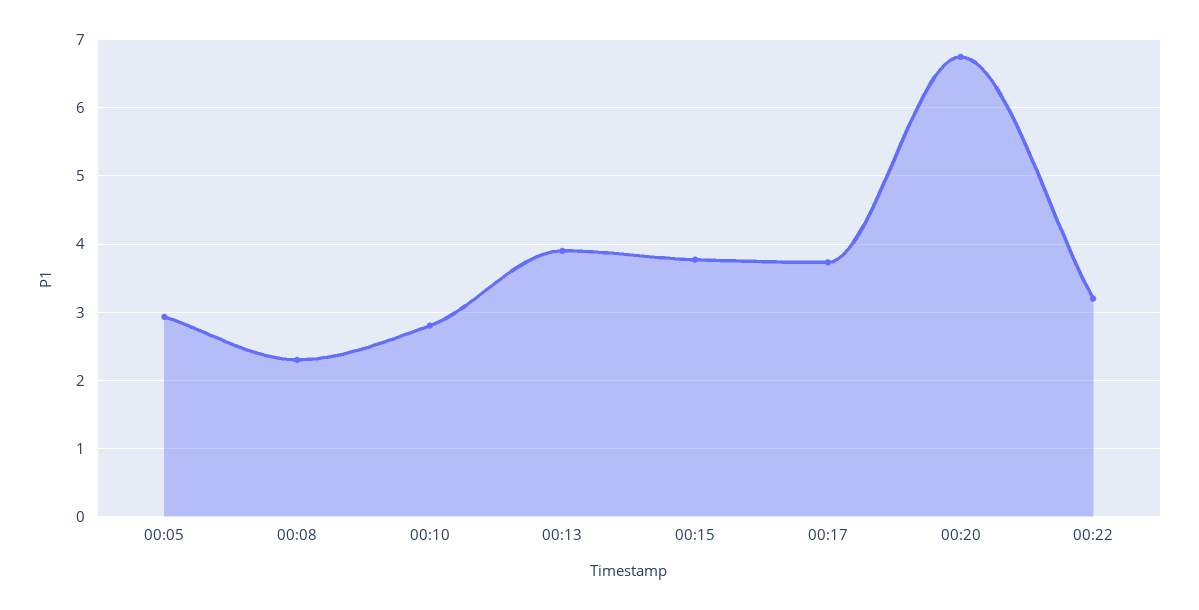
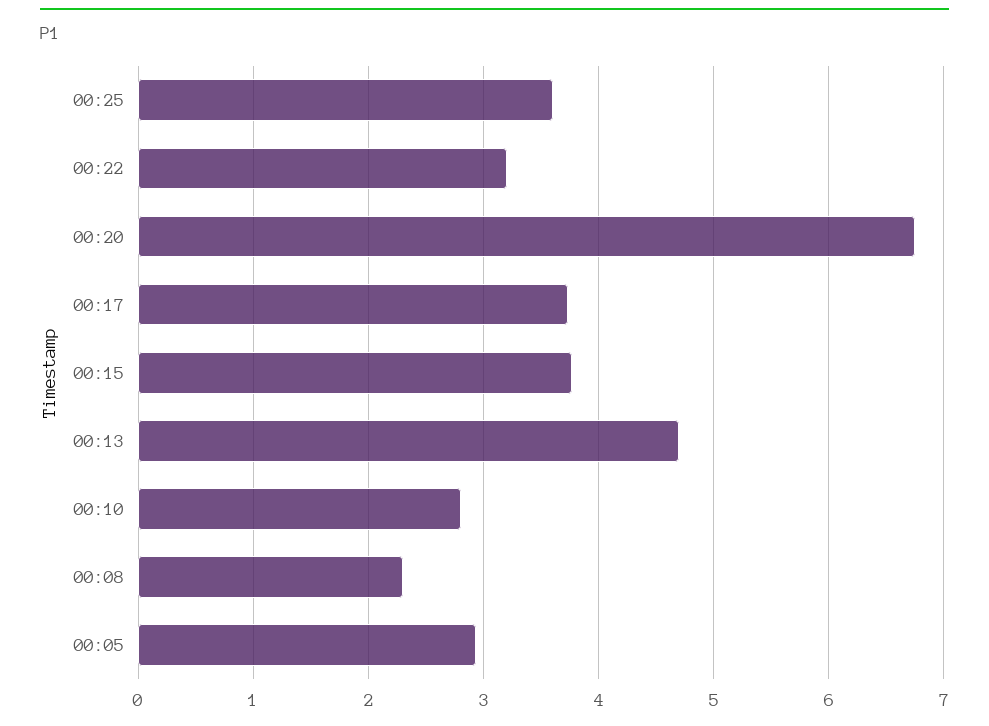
00:13: 3.9 -> 4.7
00:25: none -> 3.6

